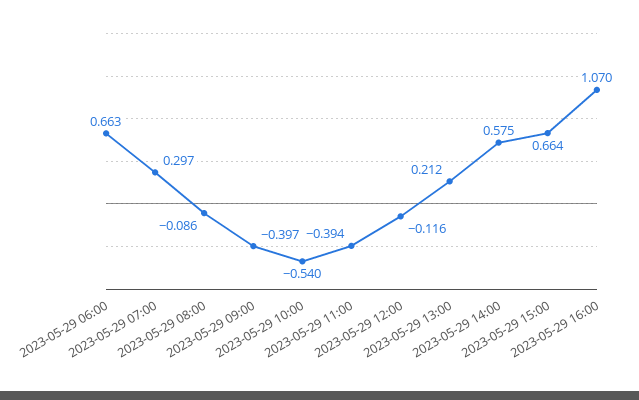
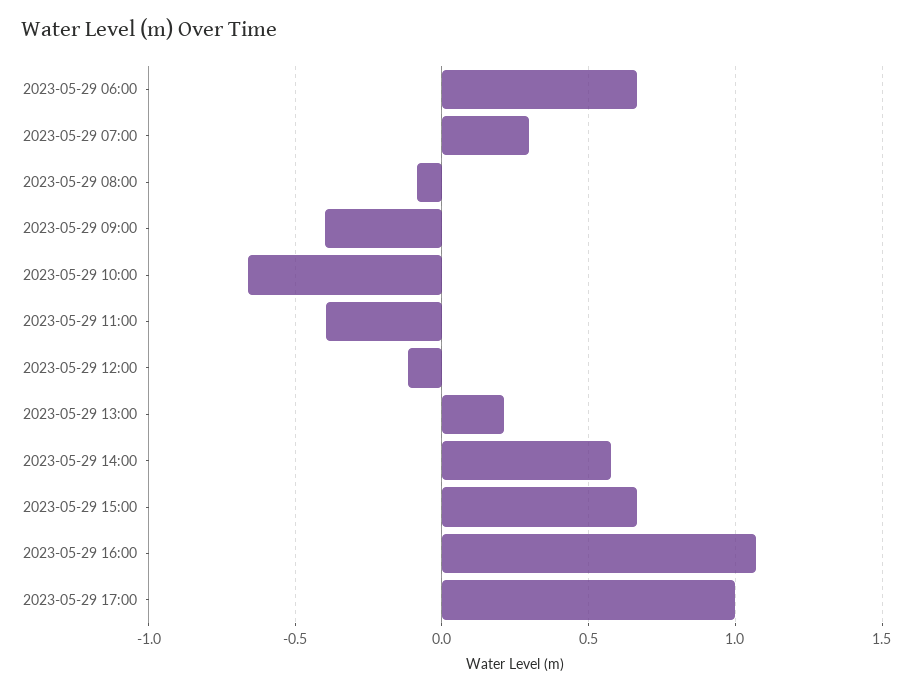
2023-05-29 10:00: -0.54 -> -0.65
2023-05-29 17:00: none -> 1

